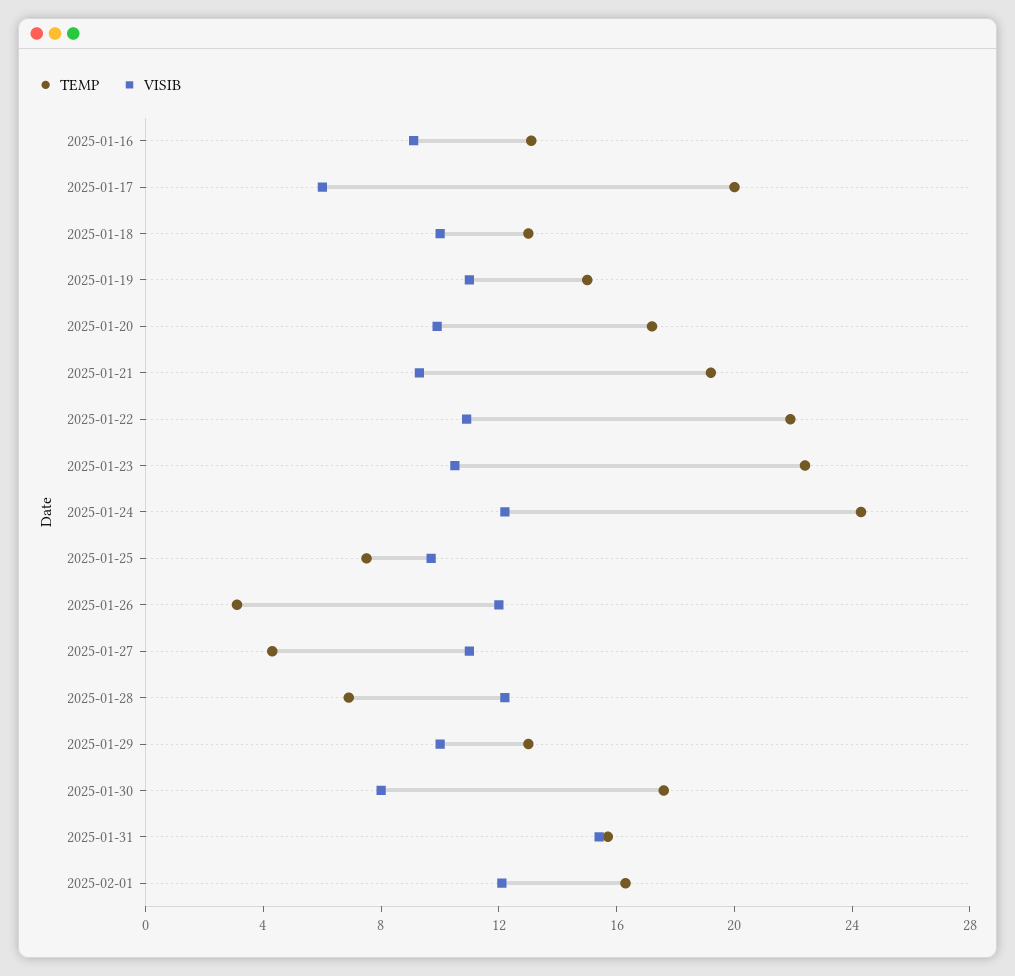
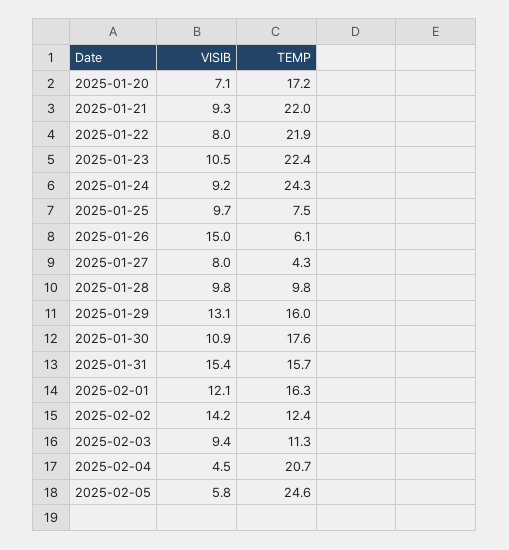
TEMP, 2025-01-16: 13 -> none
VISIB, 2025-01-16: 9 -> none
TEMP, 2025-01-17: 20 -> none
VISIB, 2025-01-17: 6 -> none
TEMP, 2025-01-18: 13 -> none
VISIB, 2025-01-18: 10 -> none
TEMP, 2025-01-19: 15 -> none
VISIB, 2025-01-19: 11 -> none
VISIB, 2025-01-20: 10 -> 7.1
TEMP, 2025-01-21: 19 -> 22
VISIB, 2025-01-22: 11 -> 8
VISIB, 2025-01-24: 12 -> 9.2
TEMP, 2025-01-26: 3 -> 6.1
VISIB, 2025-01-26: 12 -> 15
VISIB, 2025-01-27: 11 -> 8
TEMP, 2025-01-28: 7 -> 9.8
VISIB, 2025-01-28: 12 -> 9.8
TEMP, 2025-01-29: 13 -> 16
VISIB, 2025-01-29: 10 -> 13.1
VISIB, 2025-01-30: 8 -> 10.9
VISIB, 2025-02-02: none -> 14.2
TEMP, 2025-02-02: none -> 12.4
VISIB, 2025-02-03: none -> 9.4
TEMP, 2025-02-03: none -> 11.3
VISIB, 2025-02-04: none -> 4.5
TEMP, 2025-02-04: none -> 20.7
VISIB, 2025-02-05: none -> 5.8
TEMP, 2025-02-05: none -> 24.6

